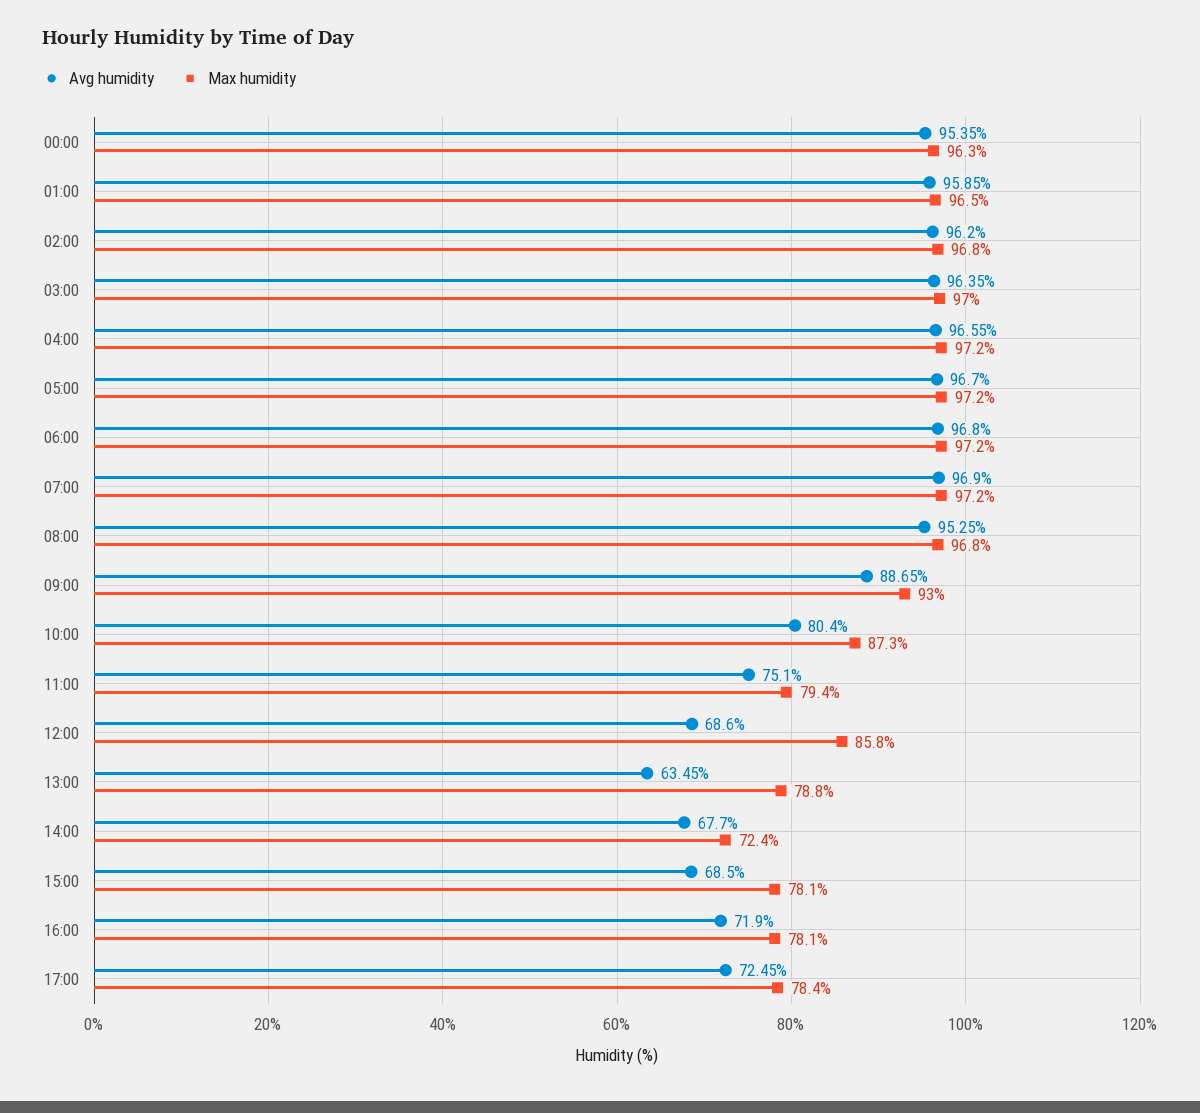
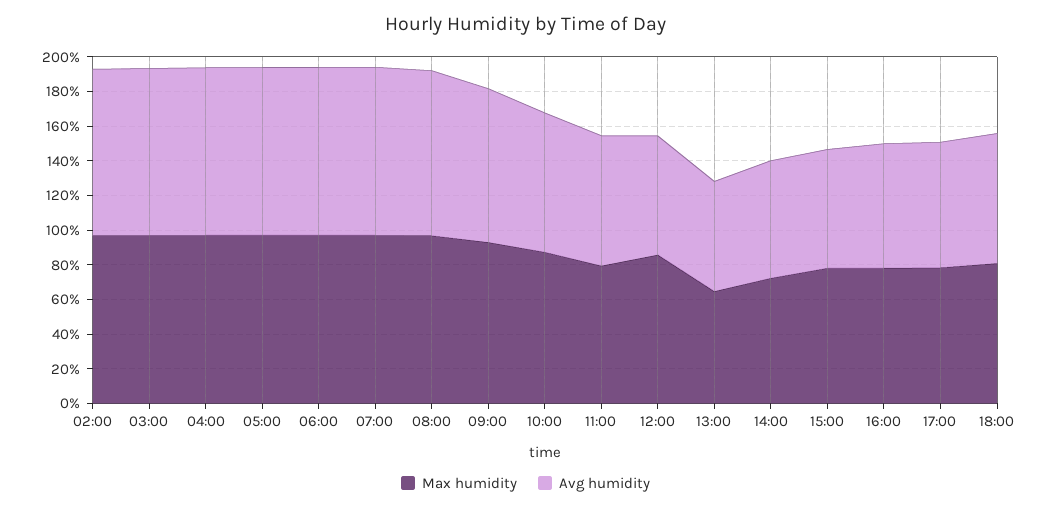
Avg humidity, 00:00: 95.35 -> none
Max humidity, 00:00: 96.3 -> none
Avg humidity, 01:00: 95.85 -> none
Max humidity, 01:00: 96.5 -> none
Max humidity, 13:00: 78.8 -> 65
Max humidity, 18:00: none -> 80
Avg humidity, 18:00: none -> 75

